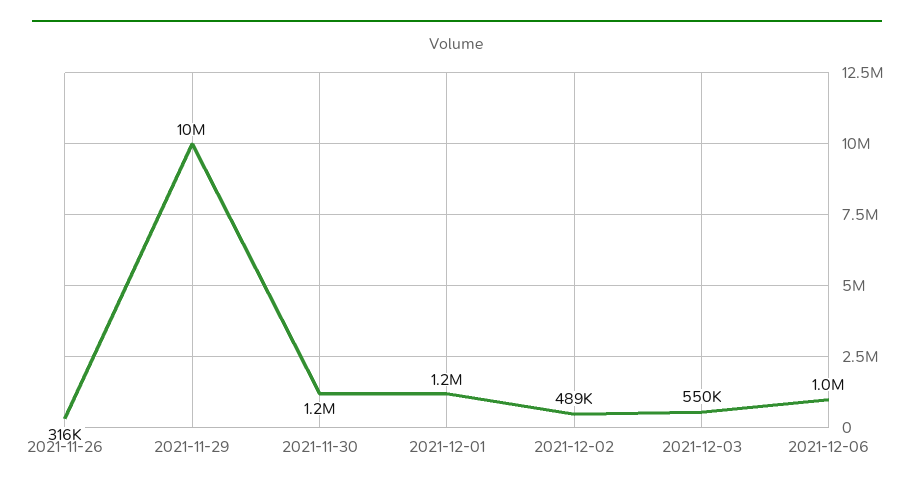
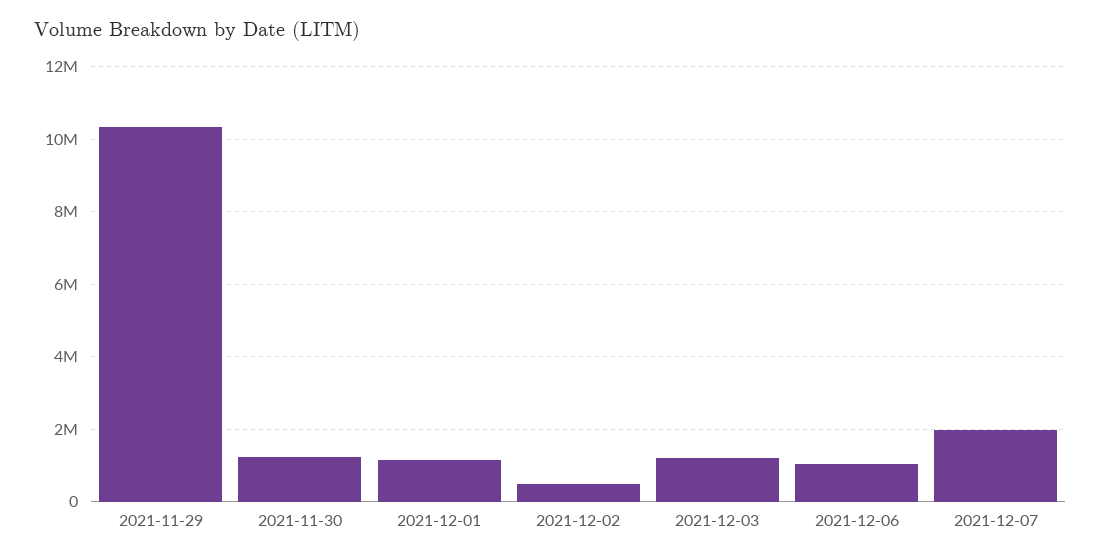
2021-11-26: 316000 -> none
2021-12-03: 550000 -> 1200000
2021-12-07: none -> 2000000

